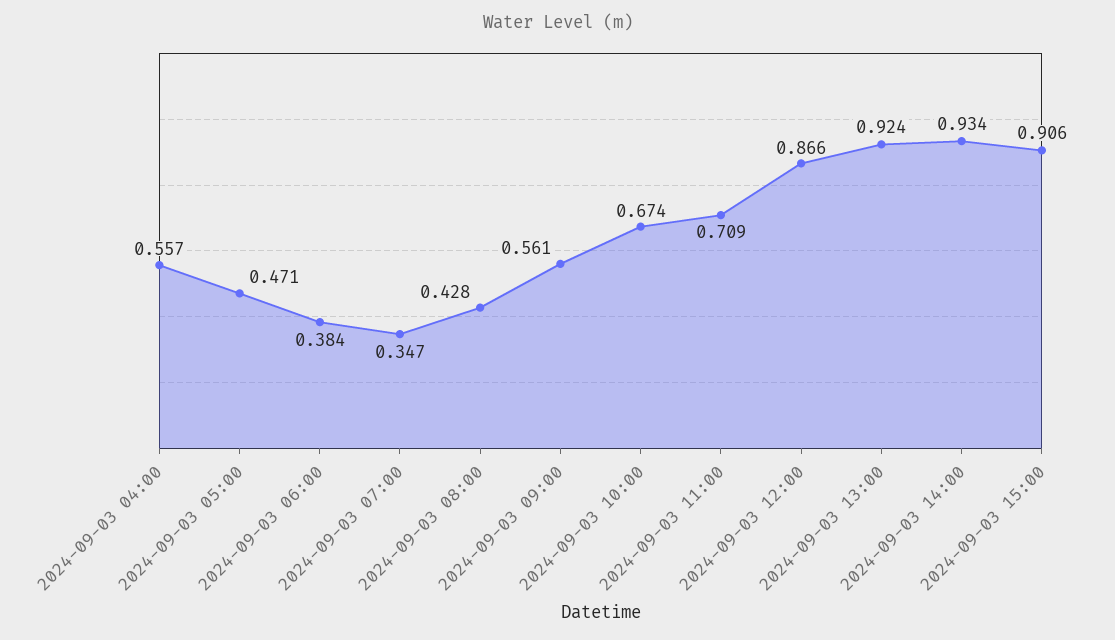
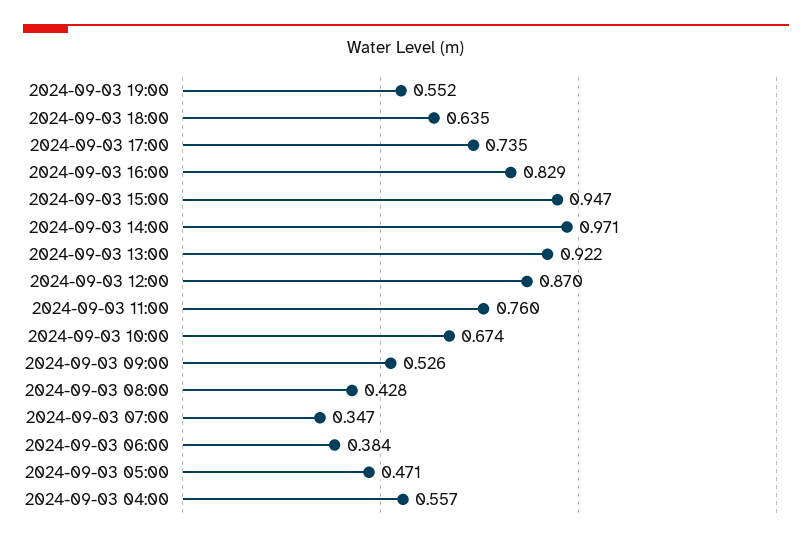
2024-09-03 09:00: 0.561 -> 0.526
2024-09-03 11:00: 0.709 -> 0.76
2024-09-03 12:00: 0.866 -> 0.87
2024-09-03 13:00: 0.924 -> 0.922
2024-09-03 14:00: 0.934 -> 0.971
2024-09-03 15:00: 0.906 -> 0.947
2024-09-03 19:00: none -> 0.552
2024-09-03 18:00: none -> 0.635
2024-09-03 17:00: none -> 0.735
2024-09-03 16:00: none -> 0.829

